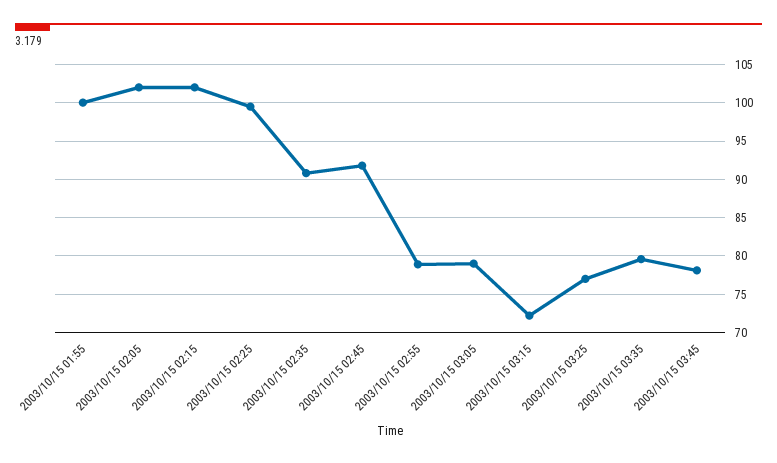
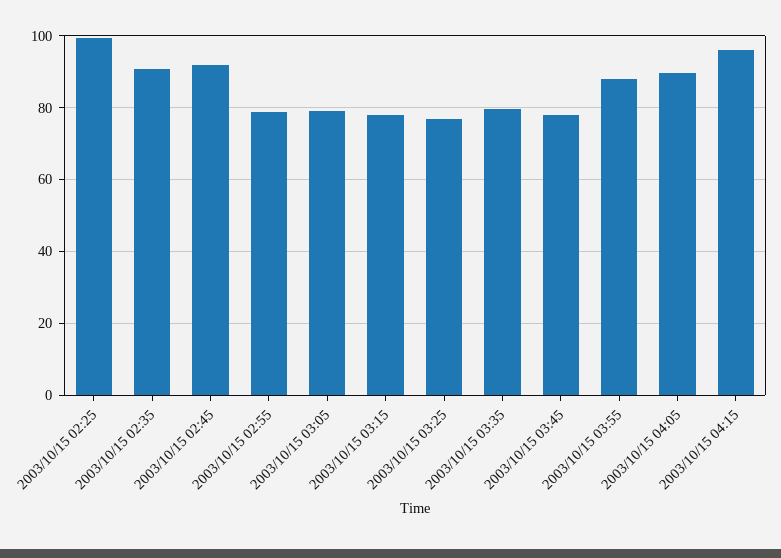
2003/10/15 01:55: 100 -> none
2003/10/15 02:05: 102 -> none
2003/10/15 02:15: 102 -> none
2003/10/15 03:15: 72 -> 78
2003/10/15 03:55: none -> 88
2003/10/15 04:05: none -> 90
2003/10/15 04:15: none -> 96

